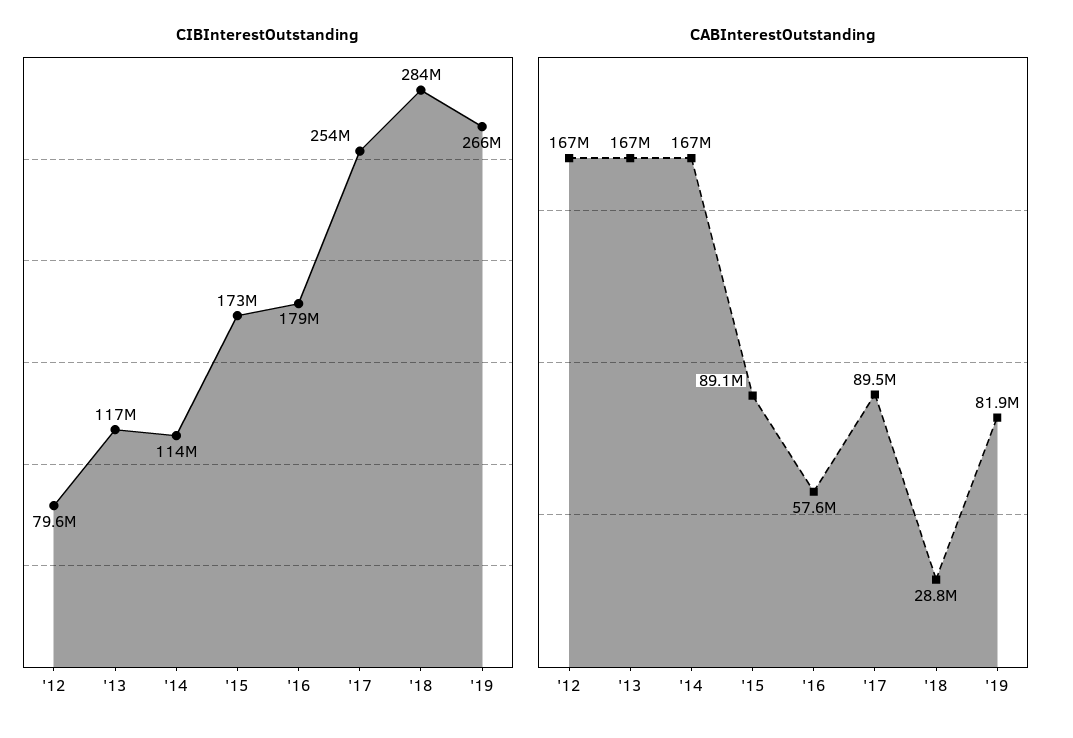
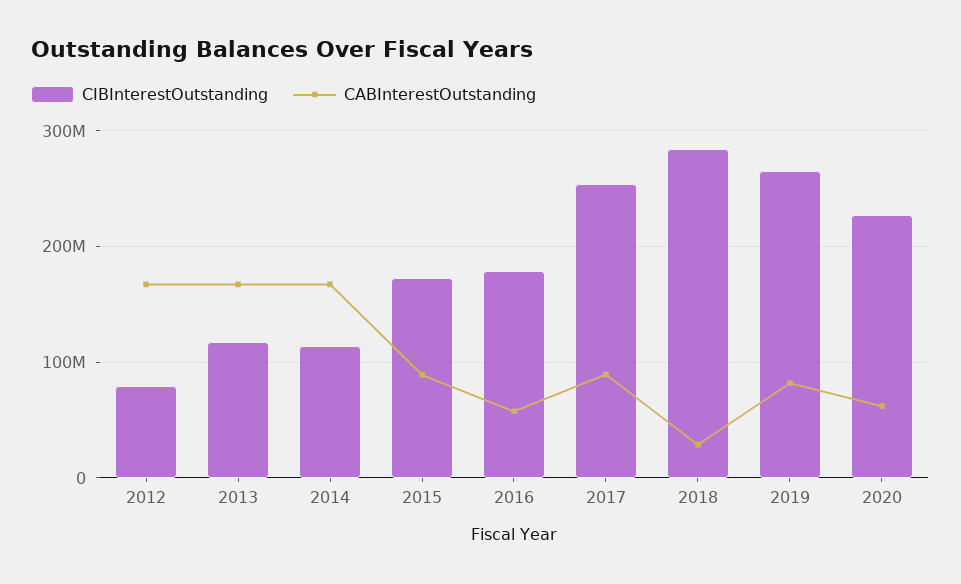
CIBInterestOutstanding, 2020: none -> 230000000
CABInterestOutstanding, 2020: none -> 60000000

